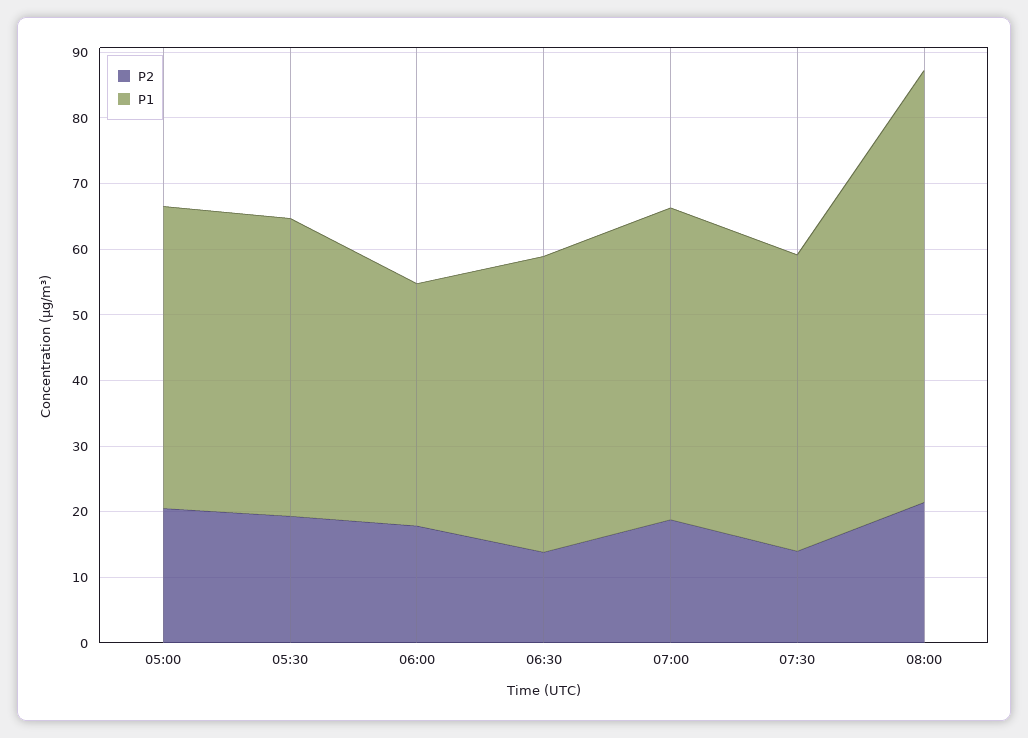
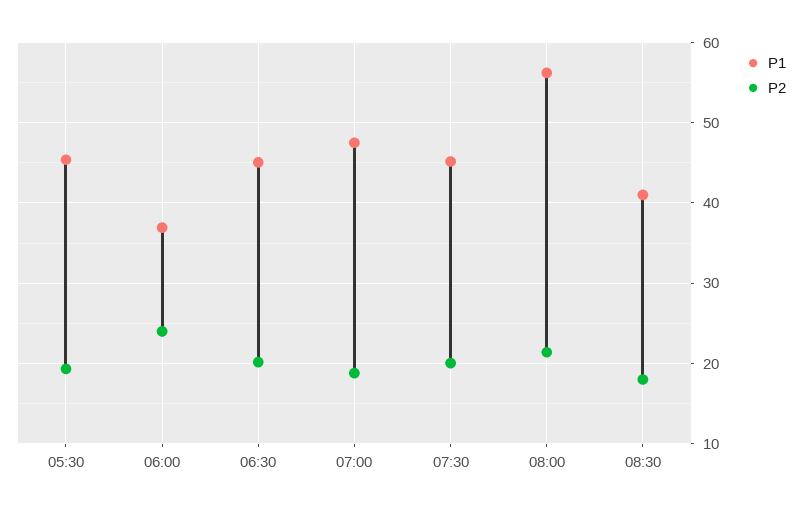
P2, 05:00: 20 -> none
P1, 05:00: 46 -> none
P2, 06:00: 18 -> 24
P2, 06:30: 14 -> 20
P2, 07:30: 14 -> 20
P1, 08:00: 66 -> 56
P1, 08:30: none -> 41
P2, 08:30: none -> 18

